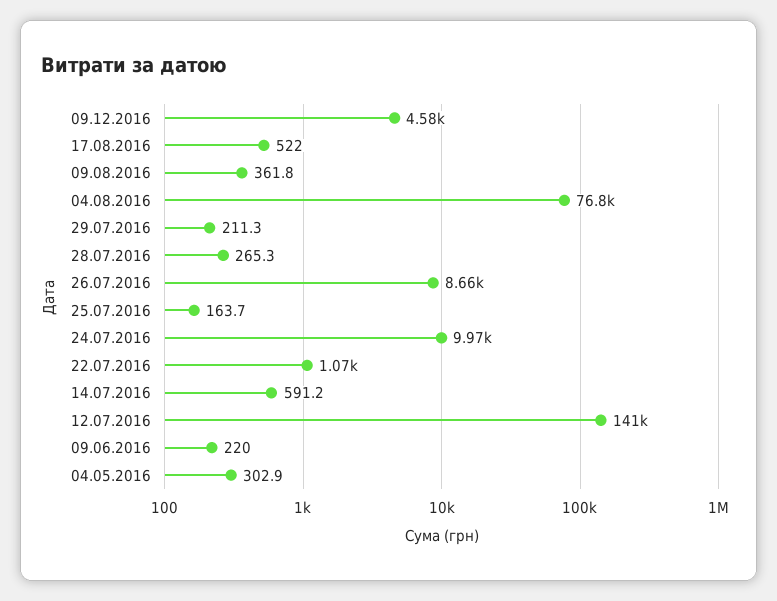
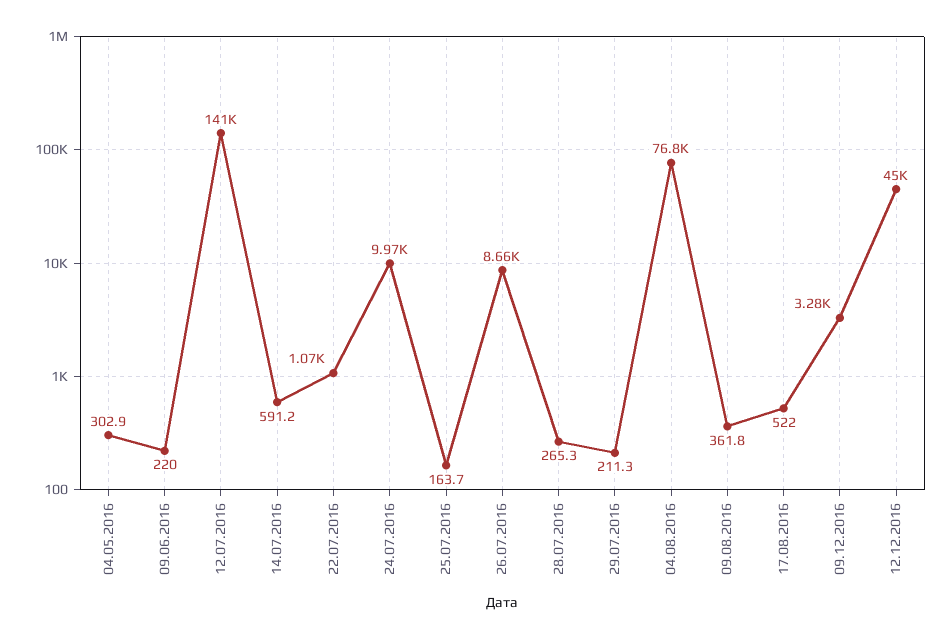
09.12.2016: 4580 -> 3280
12.12.2016: none -> 45000

